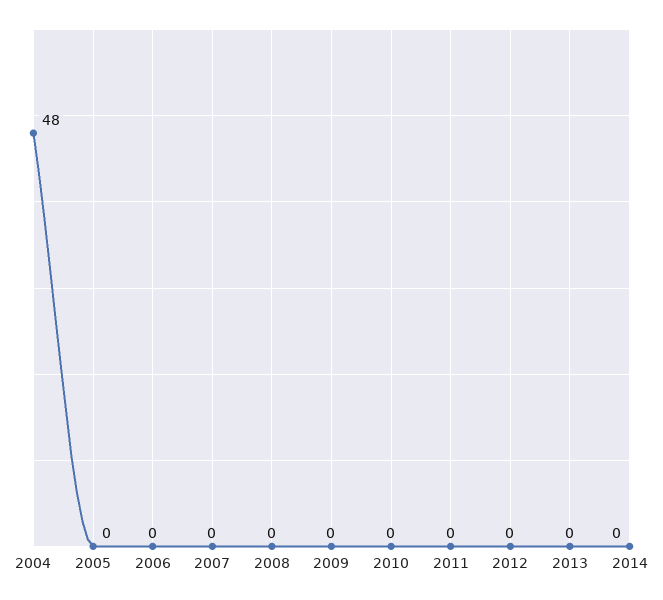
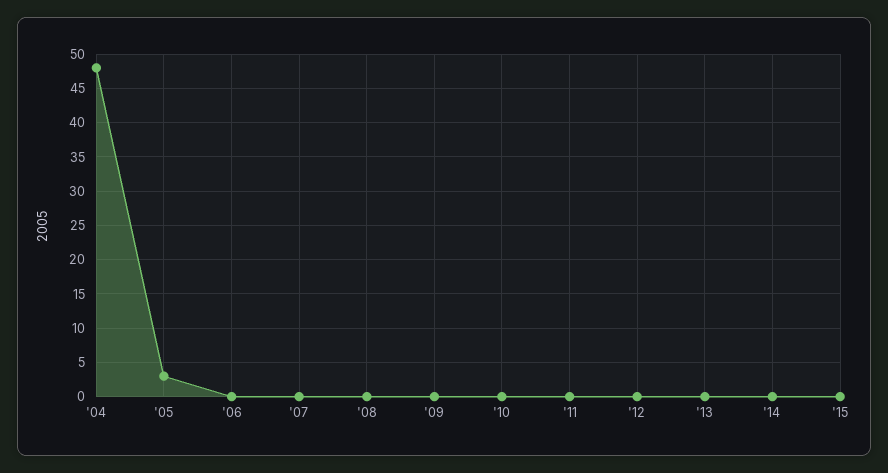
2005: 0 -> 3
'15: none -> 0

